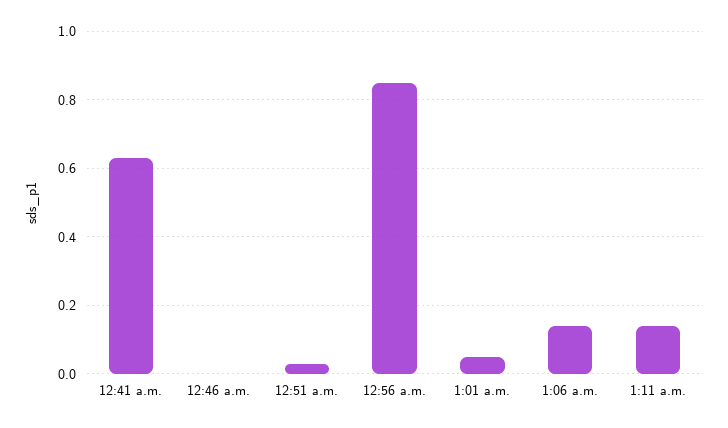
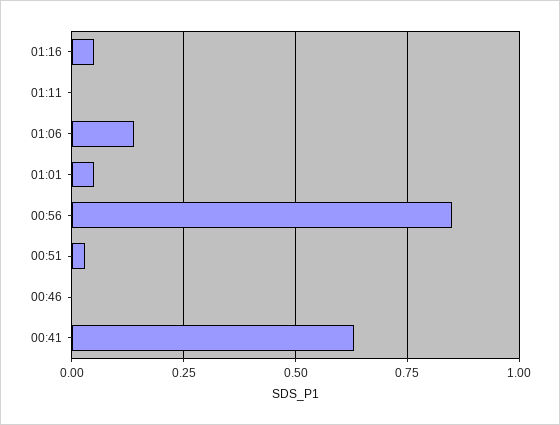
1:11 a.m.: 0.15 -> 0
01:16: none -> 0.05

